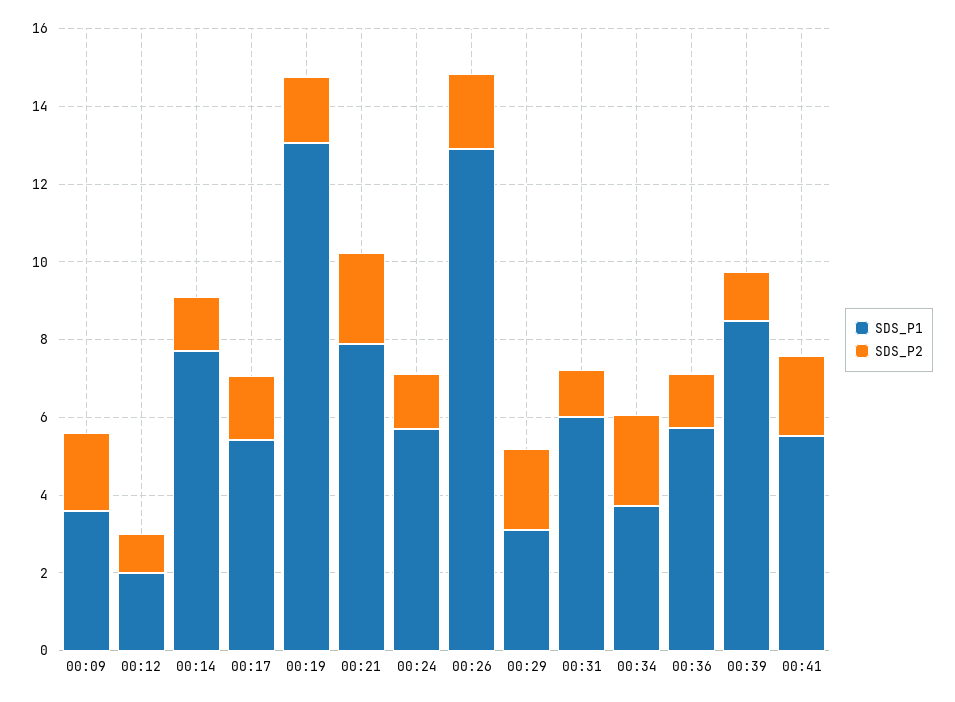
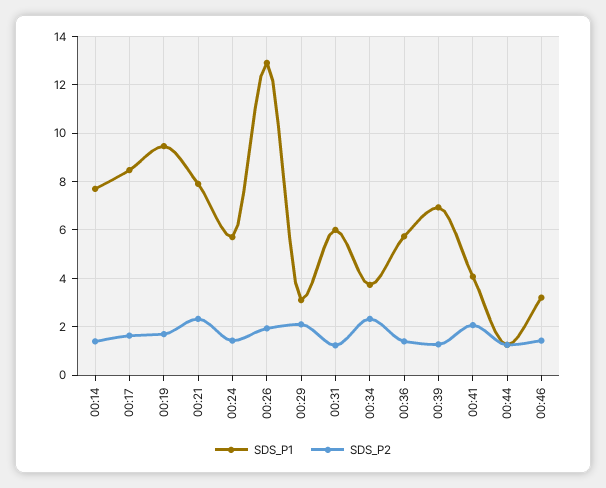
SDS_P1, 00:09: 3.5 -> none
SDS_P2, 00:09: 2 -> none
SDS_P1, 00:12: 2 -> none
SDS_P2, 00:12: 1 -> none
SDS_P1, 00:17: 5.5 -> 8.5
SDS_P1, 00:19: 13 -> 9.5
SDS_P1, 00:39: 8.5 -> 7
SDS_P1, 00:41: 5.5 -> 4
SDS_P1, 00:44: none -> 1.25
SDS_P2, 00:44: none -> 1.25
SDS_P1, 00:46: none -> 3.25
SDS_P2, 00:46: none -> 1.5

